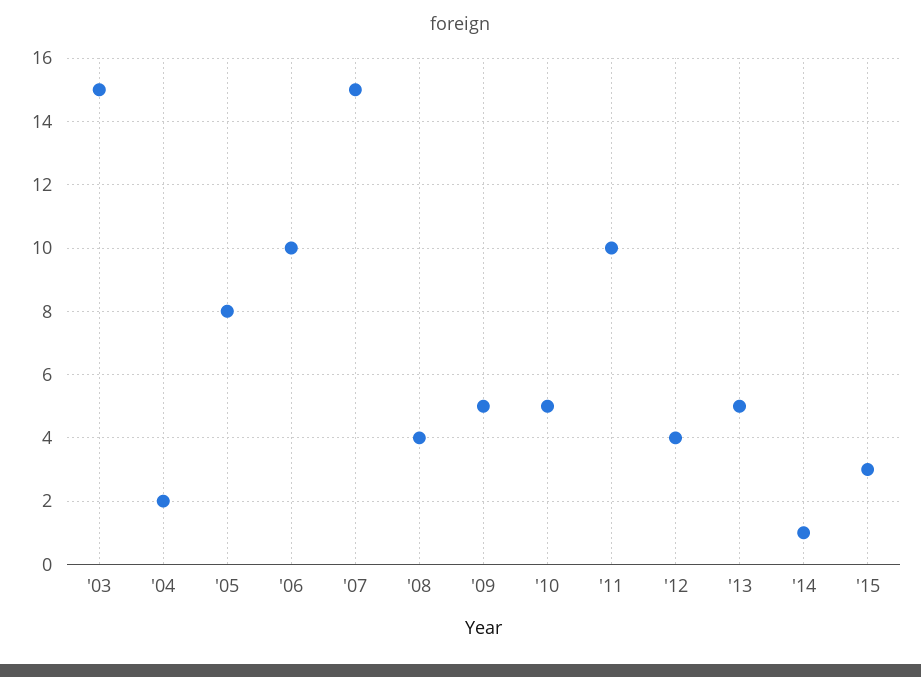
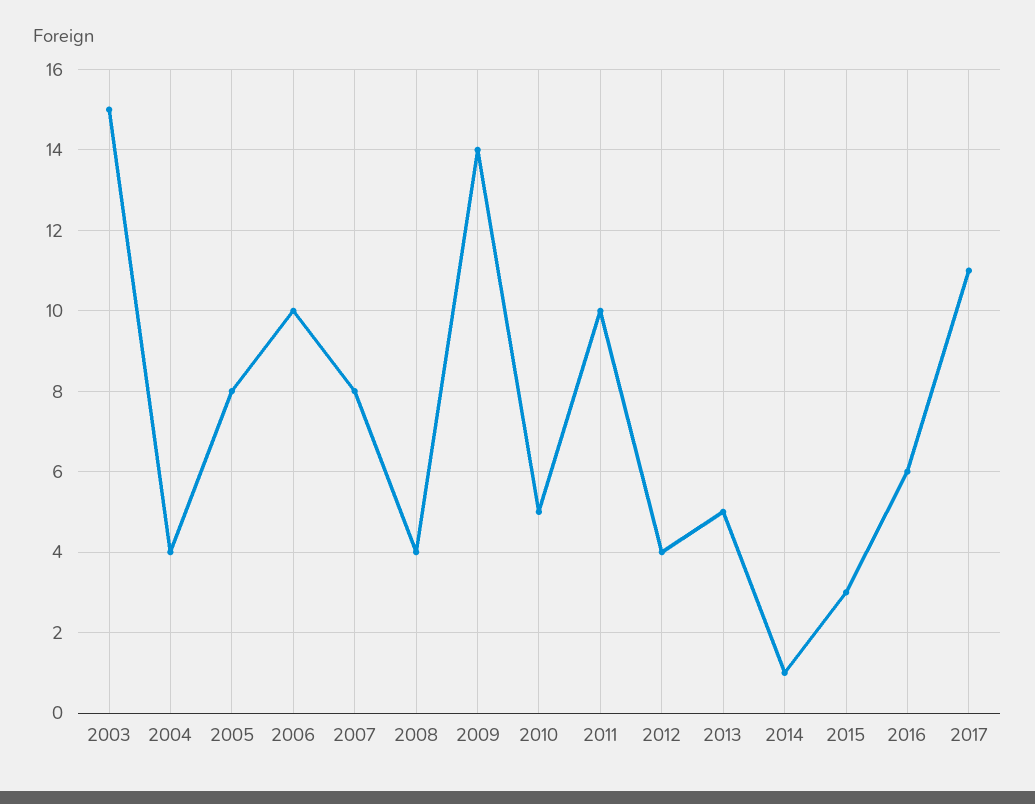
'04: 2 -> 4
'07: 15 -> 8
'09: 5 -> 14
2016: none -> 6
2017: none -> 11

